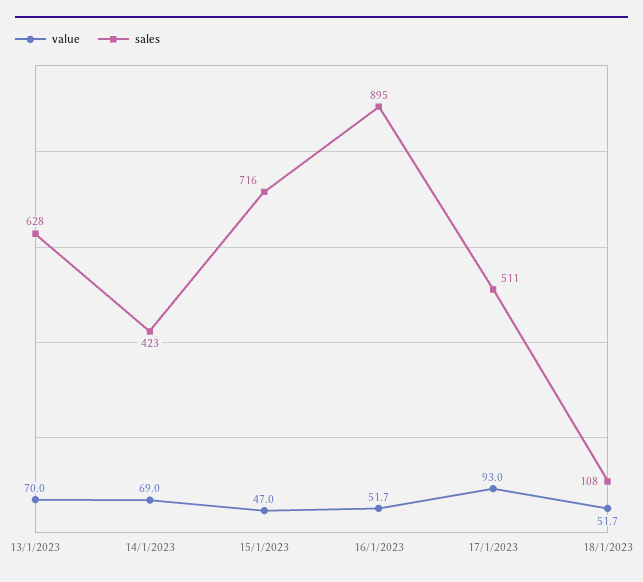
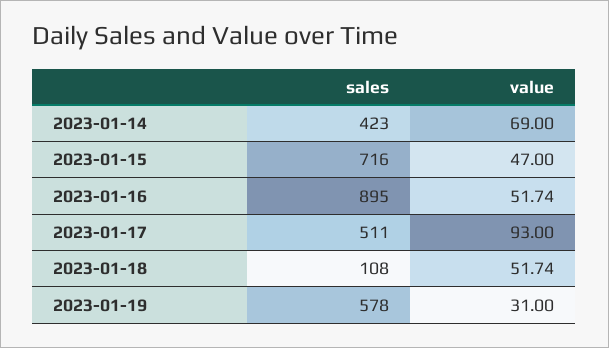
value, 13/1/2023: 70 -> none
sales, 13/1/2023: 628 -> none
sales, 2023-01-19: none -> 578
value, 2023-01-19: none -> 31

